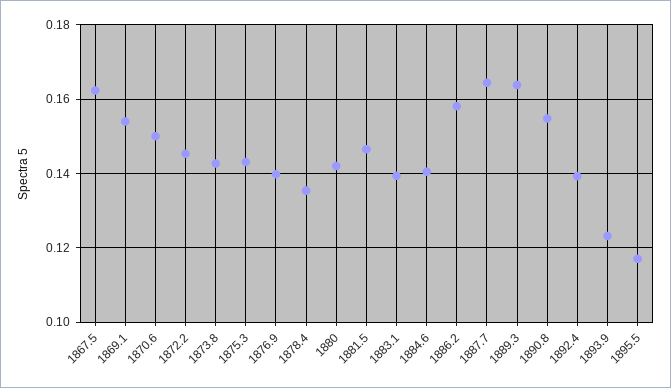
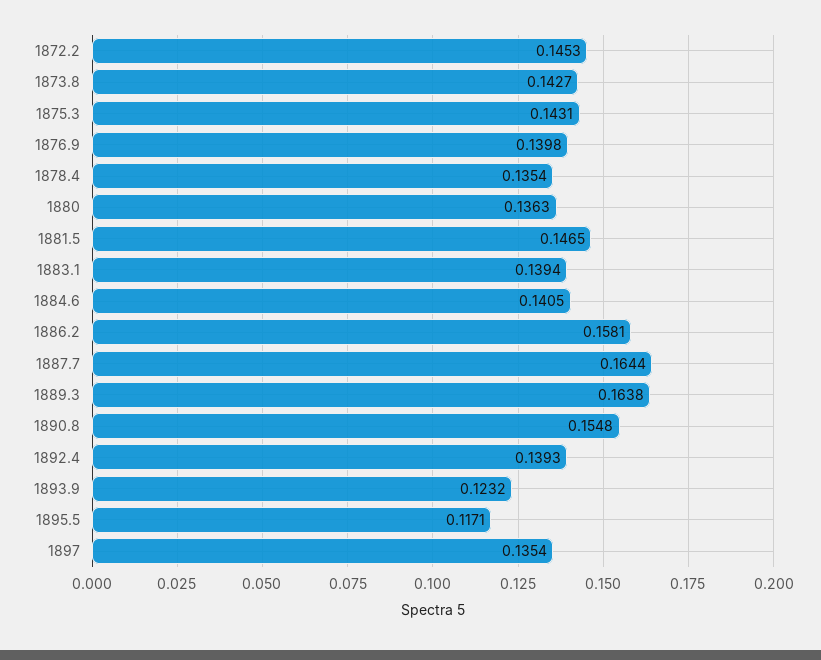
1867.5: 0.162 -> none
1869.1: 0.154 -> none
1870.6: 0.15 -> none
1880: 0.142 -> 0.1363
1897: none -> 0.1354

